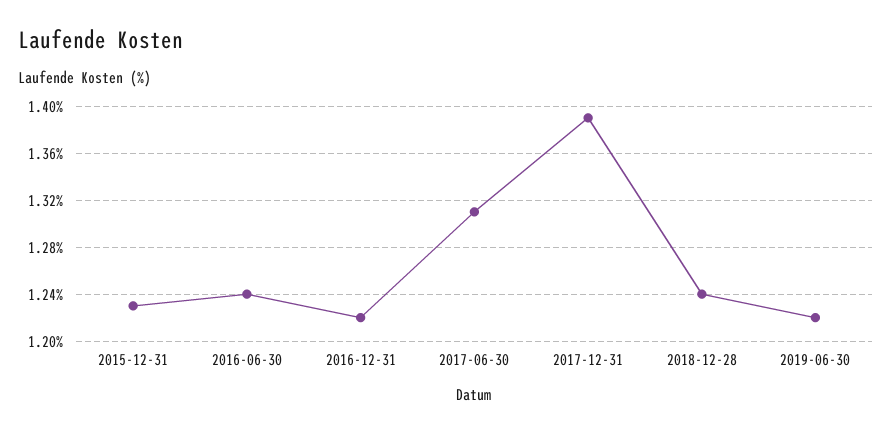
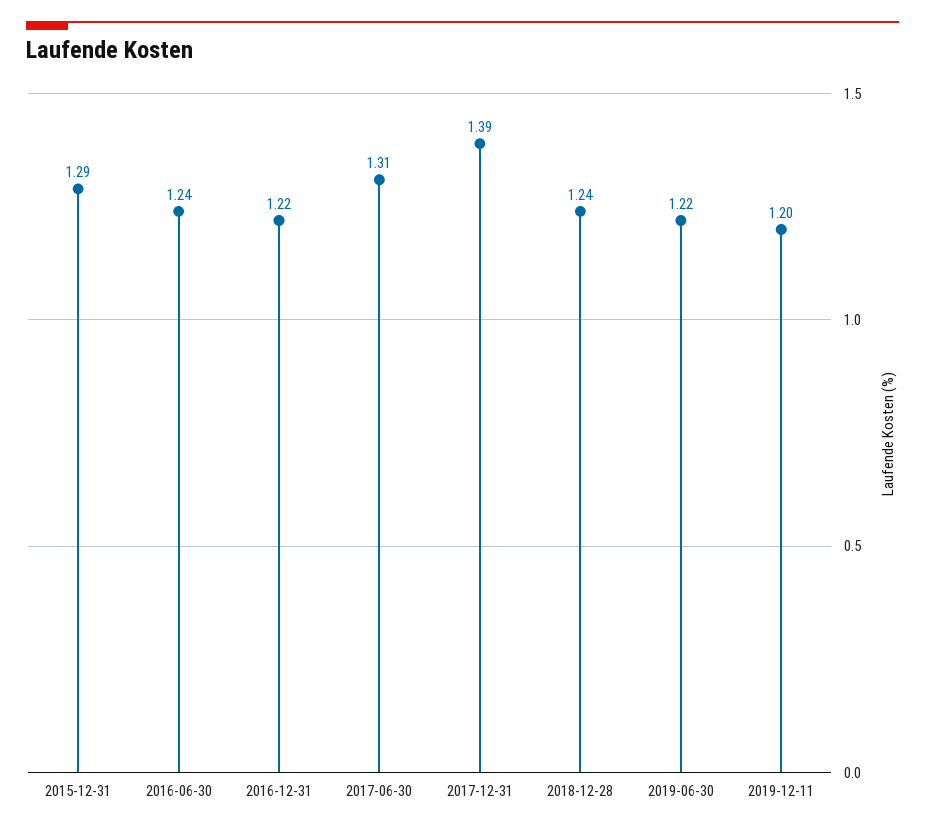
2015-12-31: 1.23 -> 1.29
2019-12-11: none -> 1.2

